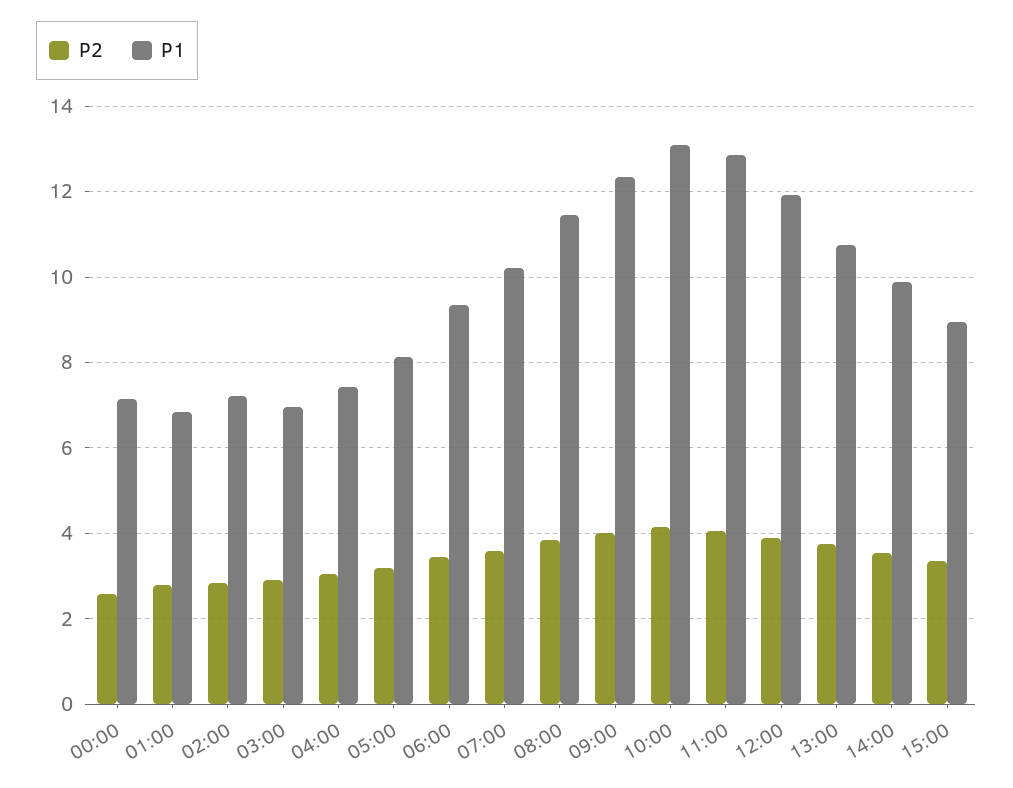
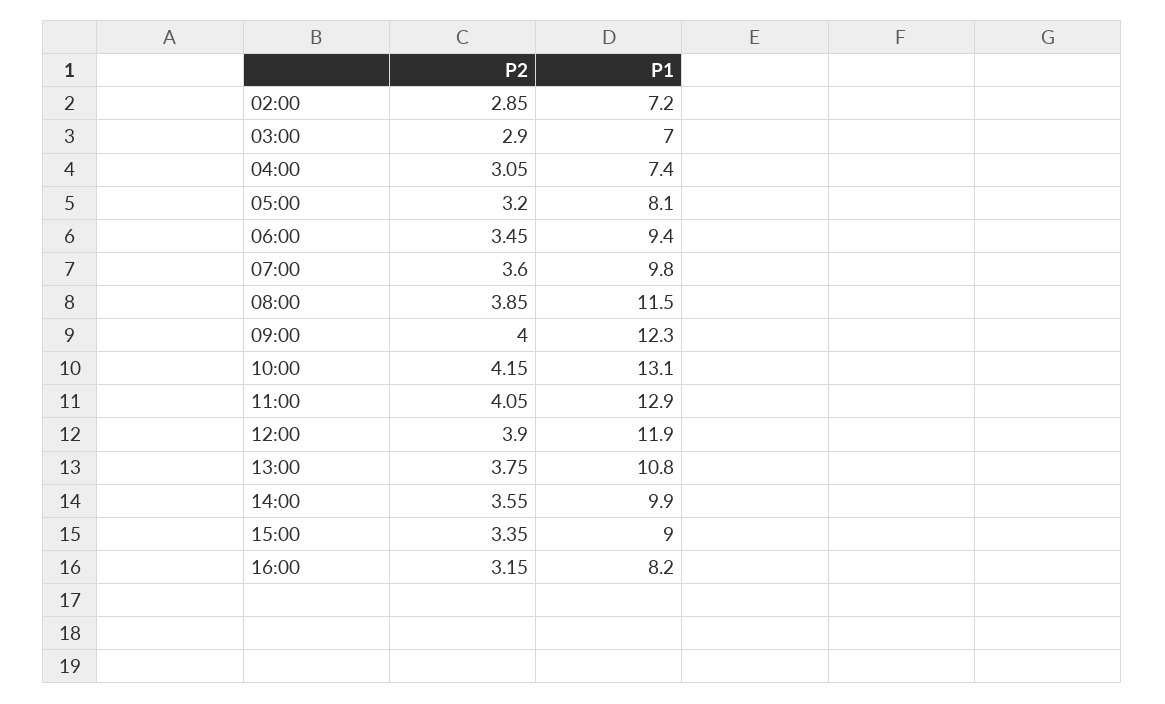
P2, 00:00: 2.6 -> none
P1, 00:00: 7.2 -> none
P2, 01:00: 2.8 -> none
P1, 01:00: 6.8 -> none
P1, 07:00: 10.2 -> 9.8
P2, 16:00: none -> 3.15
P1, 16:00: none -> 8.2

